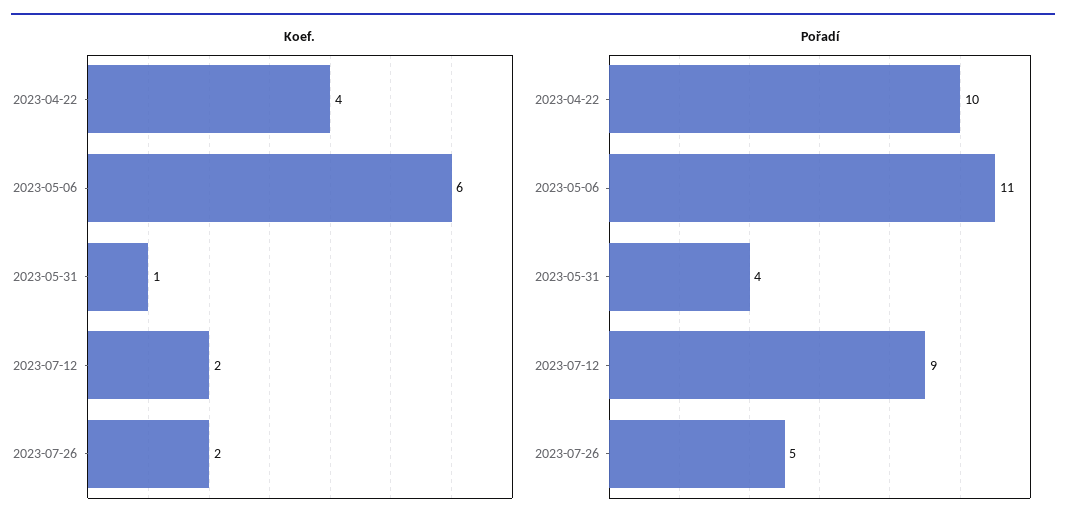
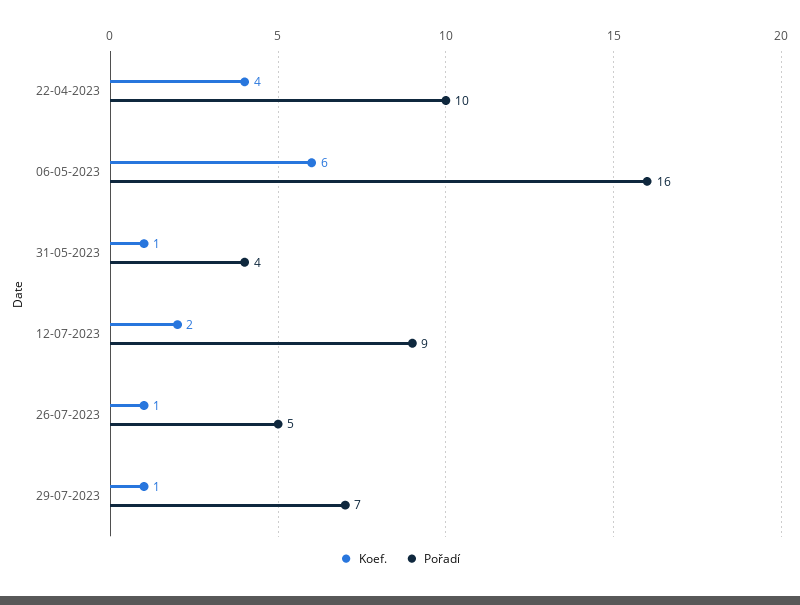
Koef., 2023-07-26: 2 -> 1
Pořadí, 2023-05-06: 11 -> 16
Koef., 29-07-2023: none -> 1
Pořadí, 29-07-2023: none -> 7

